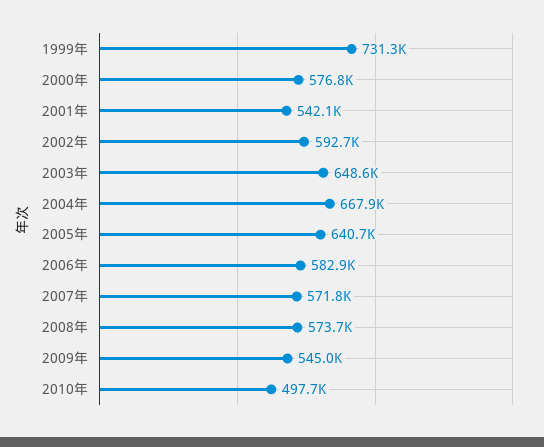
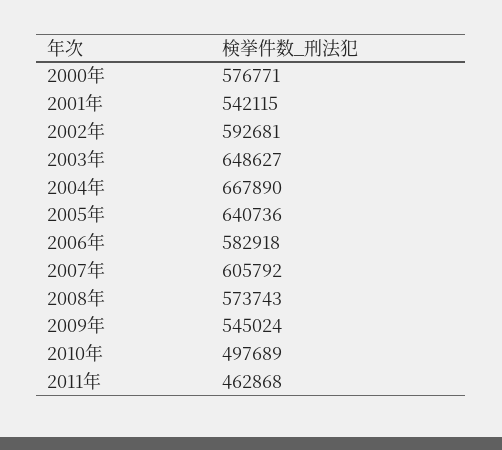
1999年: 731300 -> none
2007年: 571800 -> 605792
2011年: none -> 462868

